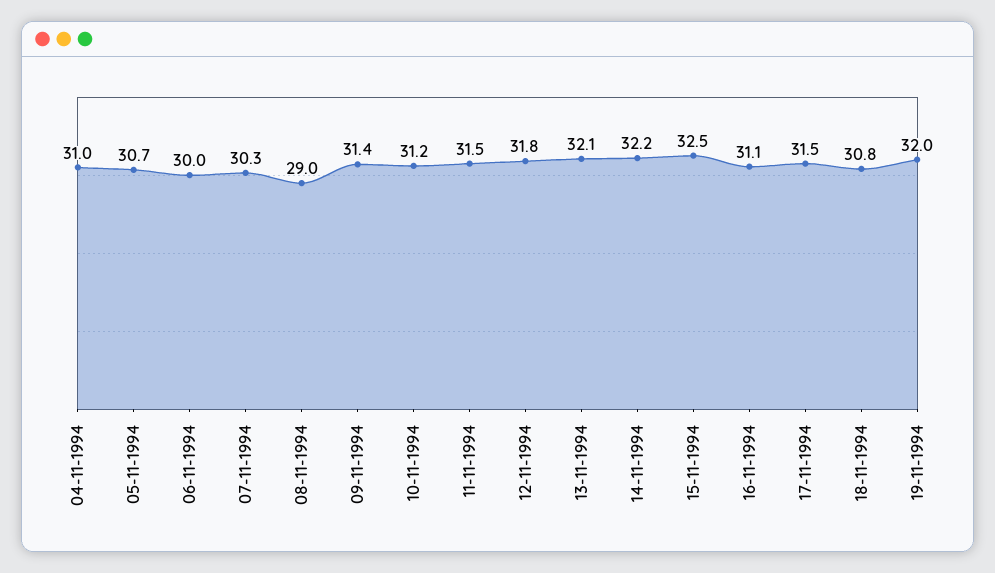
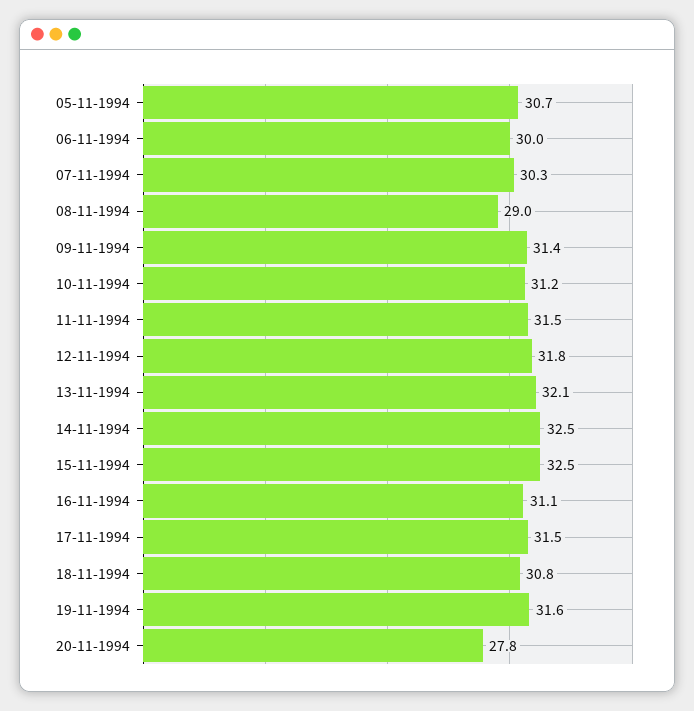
04-11-1994: 31 -> none
14-11-1994: 32.2 -> 32.5
19-11-1994: 32 -> 31.6
20-11-1994: none -> 27.8

